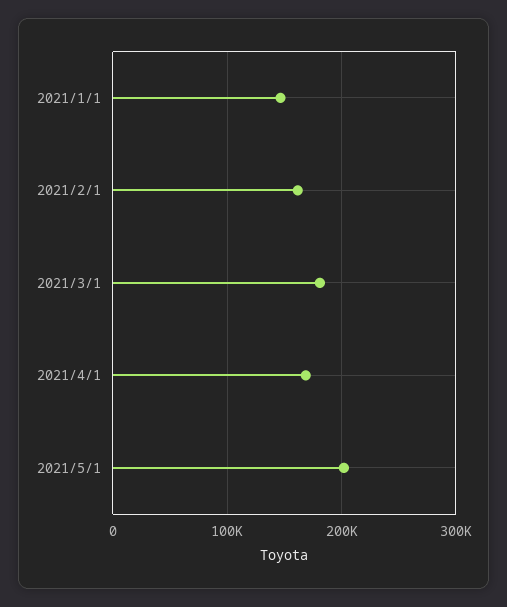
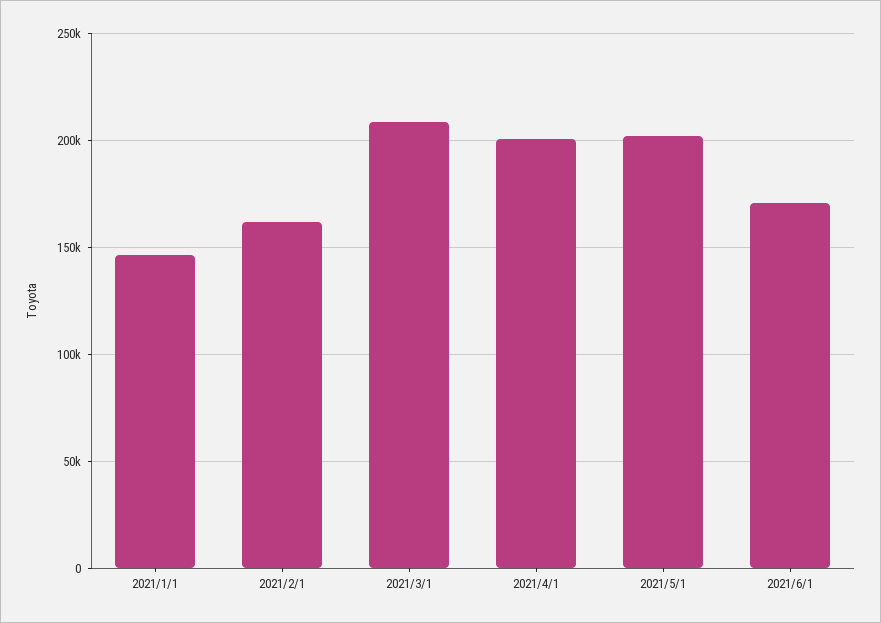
2021/3/1: 180000 -> 210000
2021/4/1: 170000 -> 200000
2021/6/1: none -> 170000

